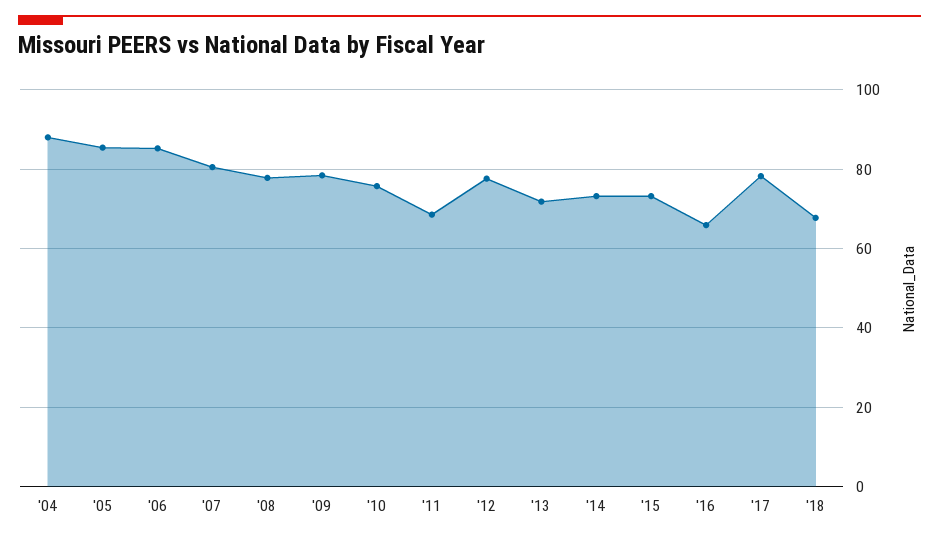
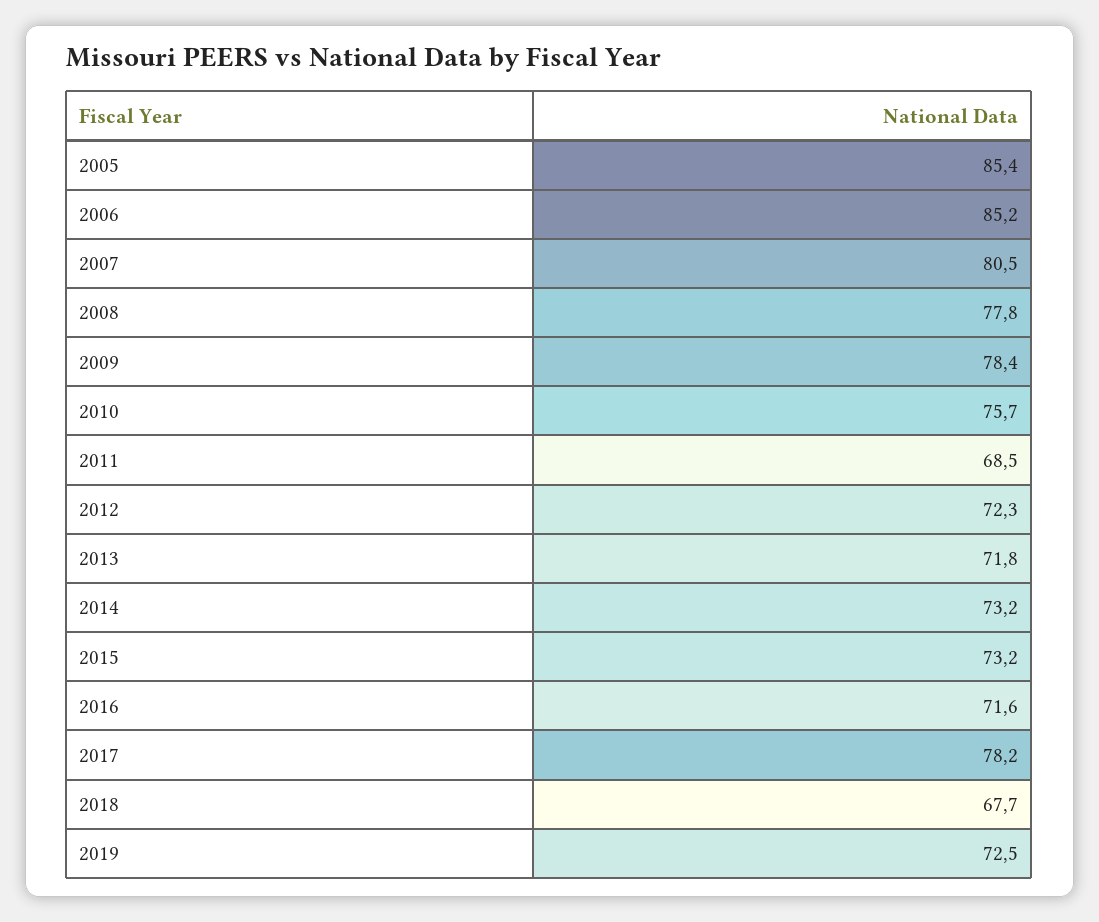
'04: 88 -> none
'12: 78 -> 72.3
'16: 66 -> 71.6
2019: none -> 72.5

